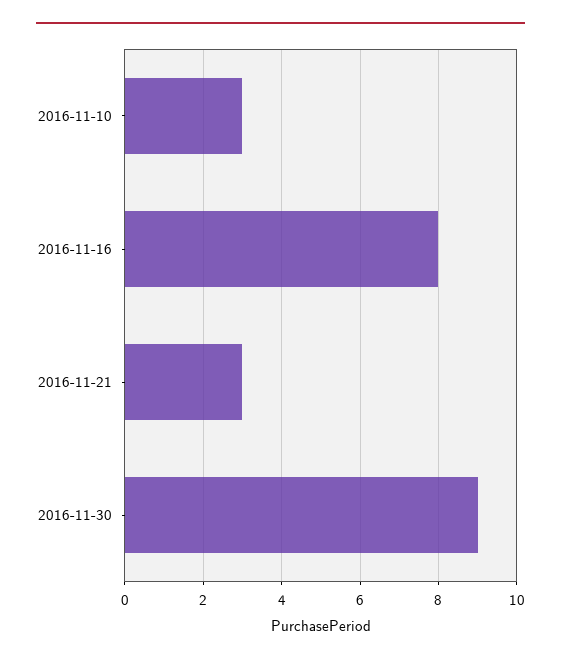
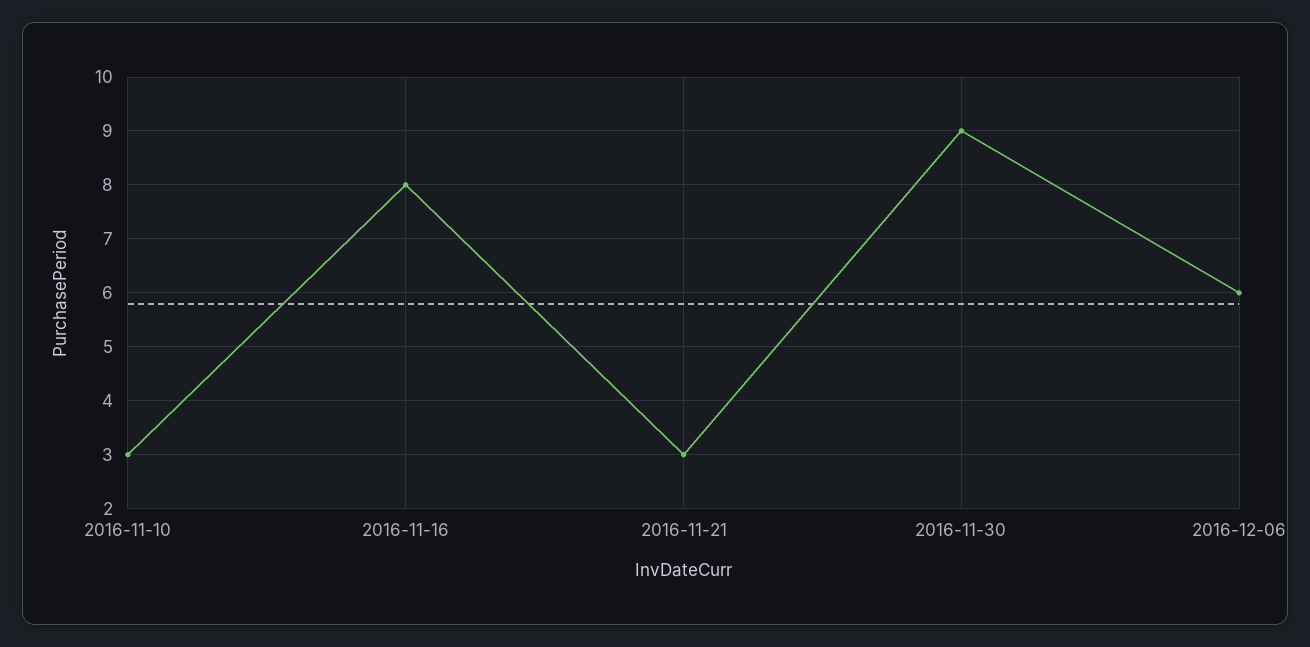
2016-12-06: none -> 6

